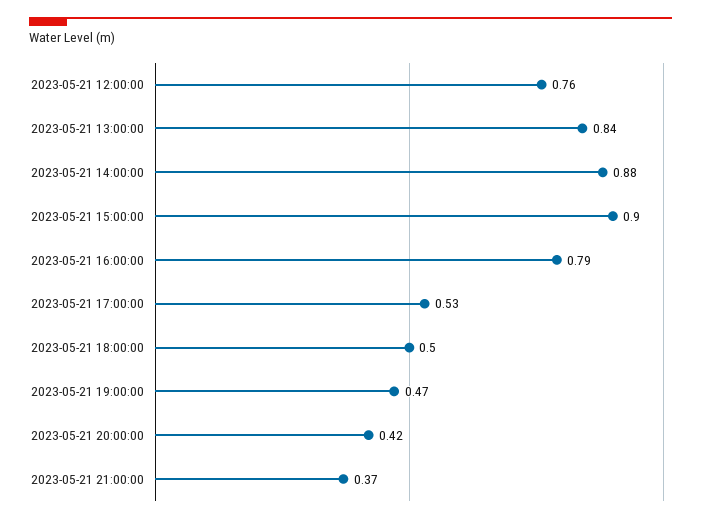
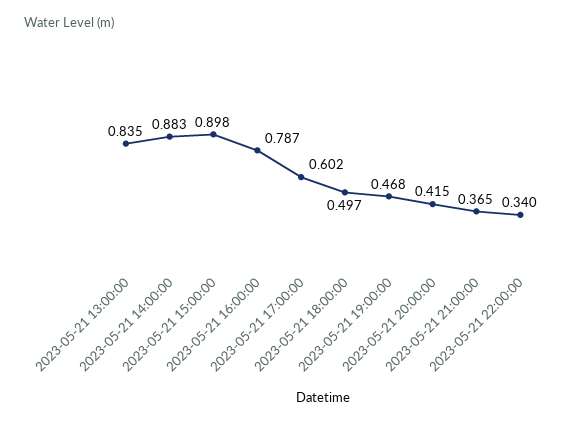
2023-05-21 12:00:00: 0.76 -> none
2023-05-21 17:00:00: 0.53 -> 0.602
2023-05-21 22:00:00: none -> 0.34

